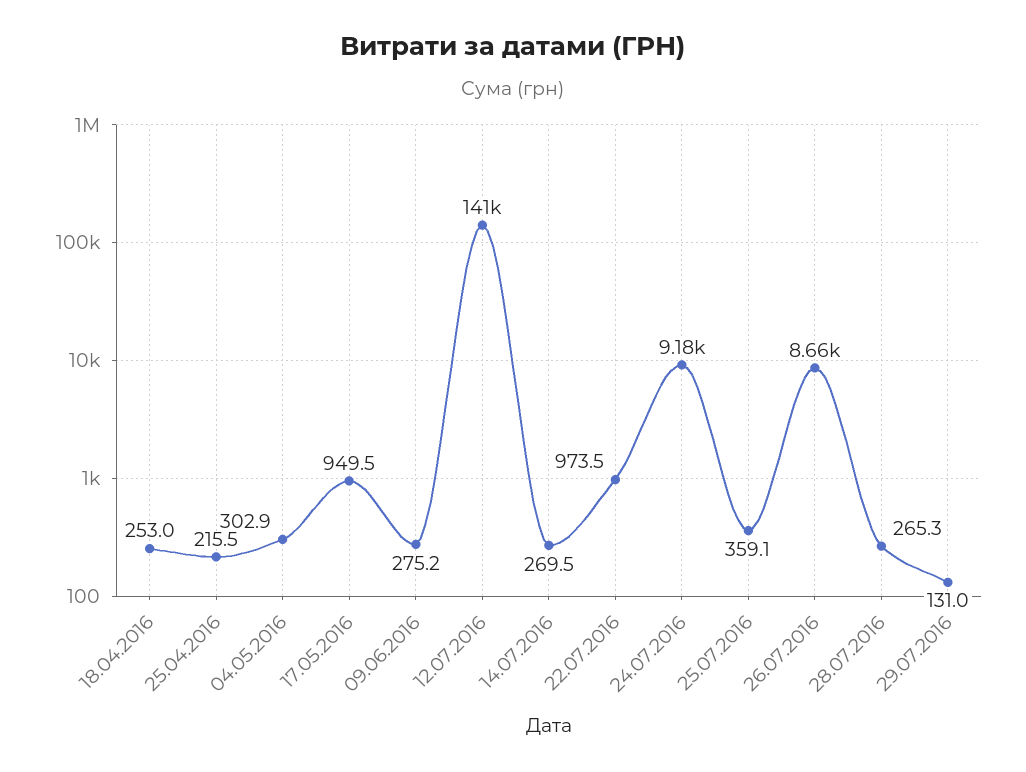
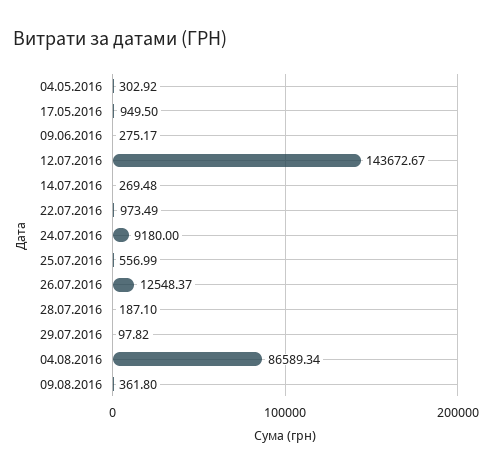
18.04.2016: 253 -> none
25.04.2016: 215.5 -> none
12.07.2016: 141000 -> 143672.67
25.07.2016: 359.1 -> 556.99
26.07.2016: 8660 -> 12548.37
28.07.2016: 265.3 -> 187.1
29.07.2016: 131 -> 97.82
04.08.2016: none -> 86589.34
09.08.2016: none -> 361.8

